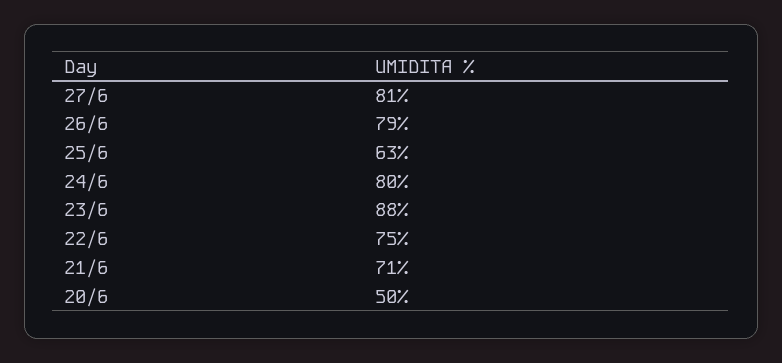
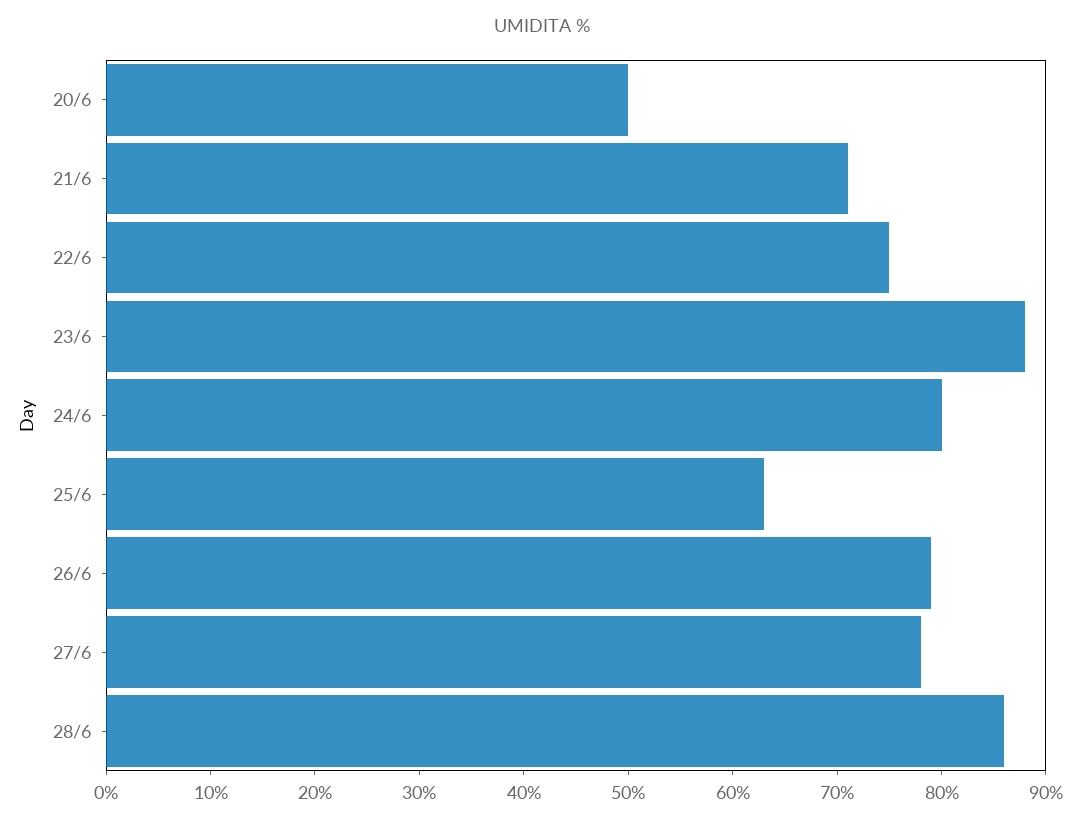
27/6: 81 -> 78
28/6: none -> 86

